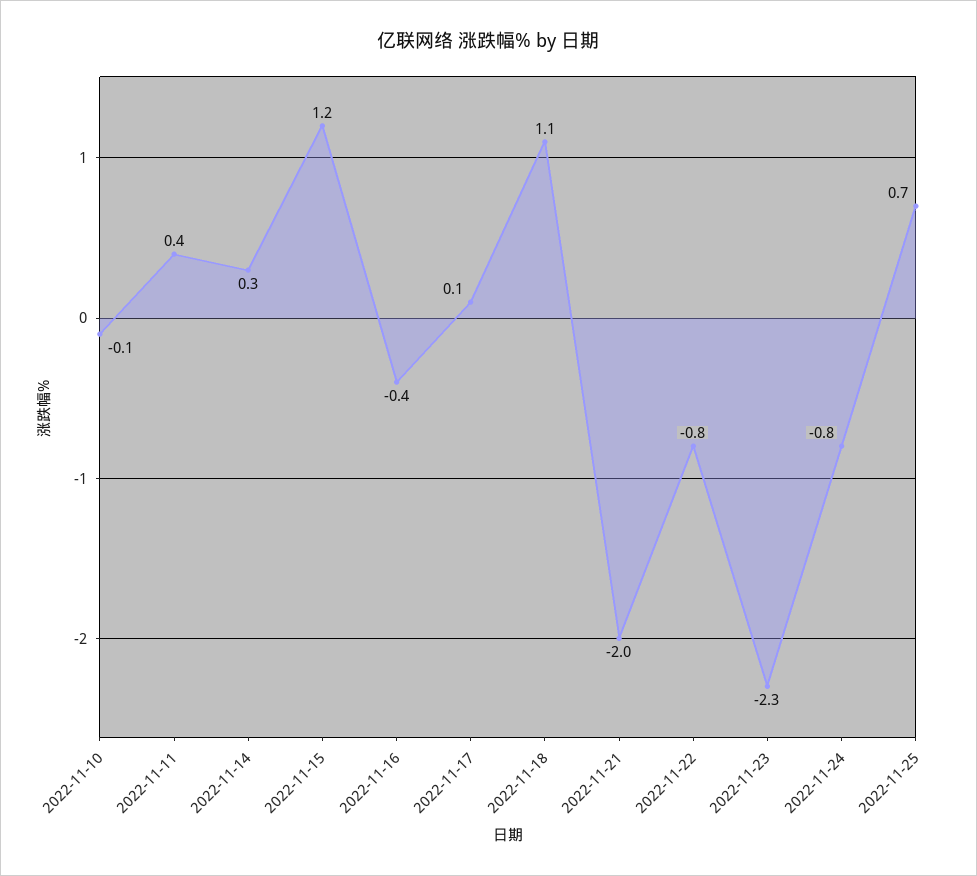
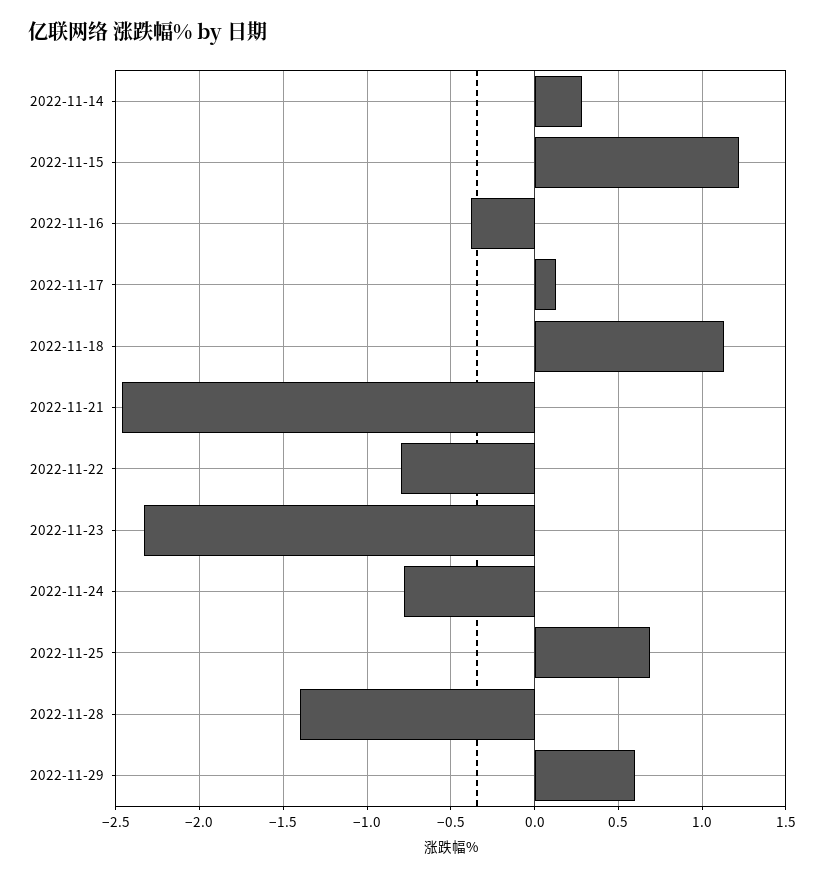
2022-11-10: -0.1 -> none
2022-11-11: 0.4 -> none
2022-11-21: -2 -> -2.45
2022-11-28: none -> -1.4
2022-11-29: none -> 0.6

